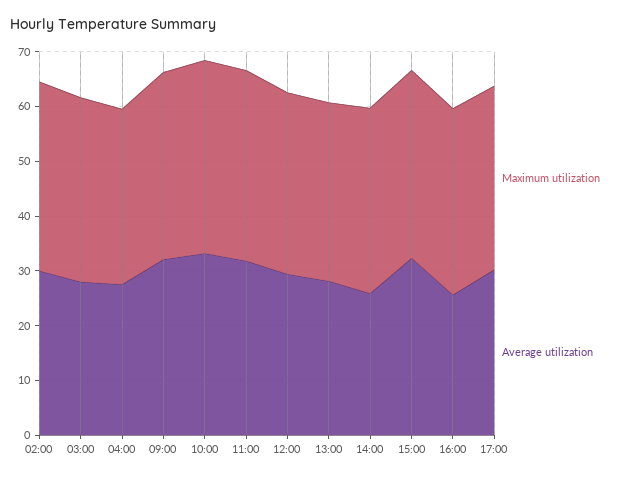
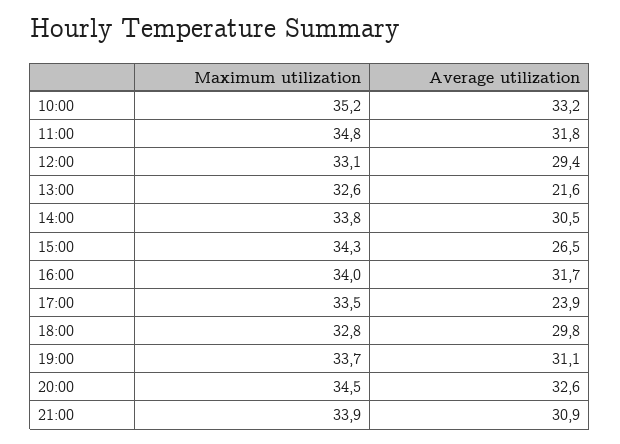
Maximum utilization, 02:00: 34 -> none
Average utilization, 02:00: 30 -> none
Maximum utilization, 03:00: 34 -> none
Average utilization, 03:00: 28 -> none
Maximum utilization, 04:00: 32 -> none
Average utilization, 04:00: 28 -> none
Maximum utilization, 09:00: 34 -> none
Average utilization, 09:00: 32 -> none
Average utilization, 13:00: 28 -> 21.6
Average utilization, 14:00: 26 -> 30.5
Average utilization, 15:00: 32 -> 26.5
Average utilization, 16:00: 26 -> 31.7
Average utilization, 17:00: 30 -> 23.9
Maximum utilization, 18:00: none -> 32.8
Average utilization, 18:00: none -> 29.8
Maximum utilization, 19:00: none -> 33.7
Average utilization, 19:00: none -> 31.1
Maximum utilization, 20:00: none -> 34.5
Average utilization, 20:00: none -> 32.6
Maximum utilization, 21:00: none -> 33.9
Average utilization, 21:00: none -> 30.9

